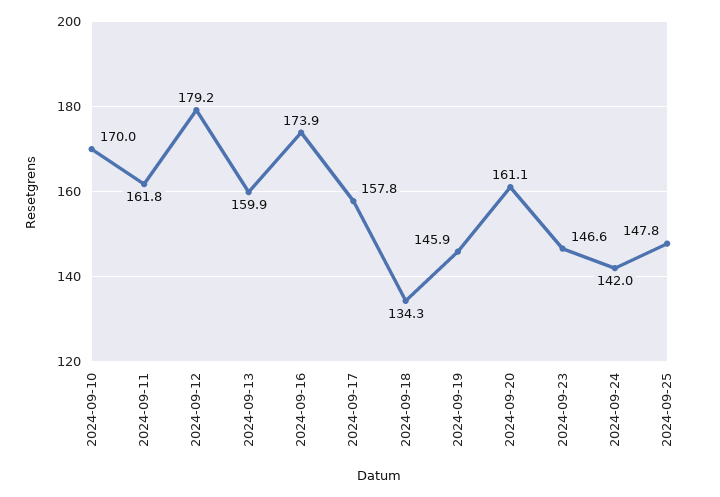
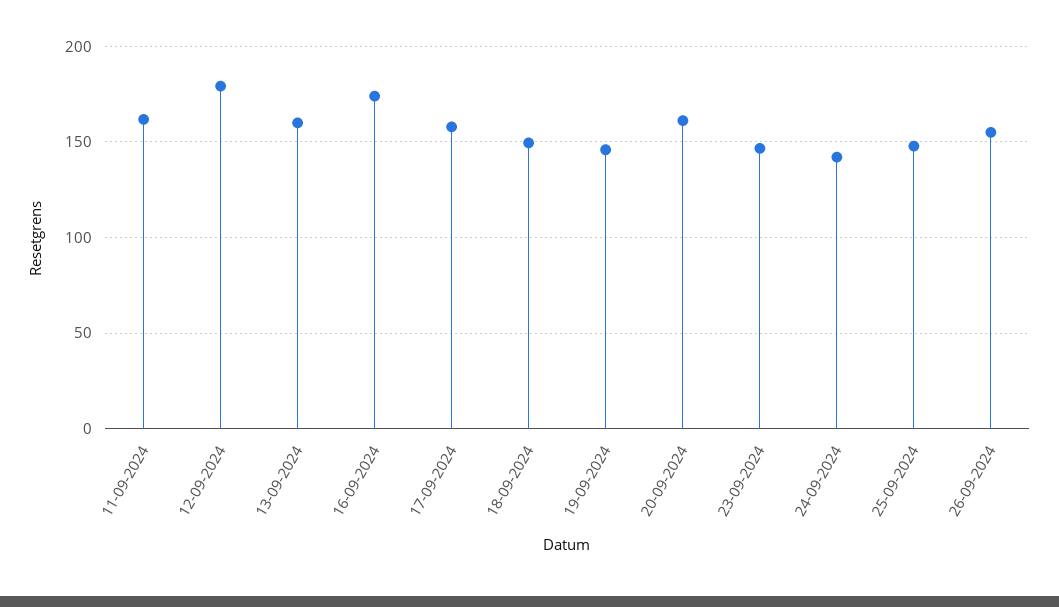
2024-09-10: 170 -> none
2024-09-18: 134.3 -> 150
26-09-2024: none -> 155

